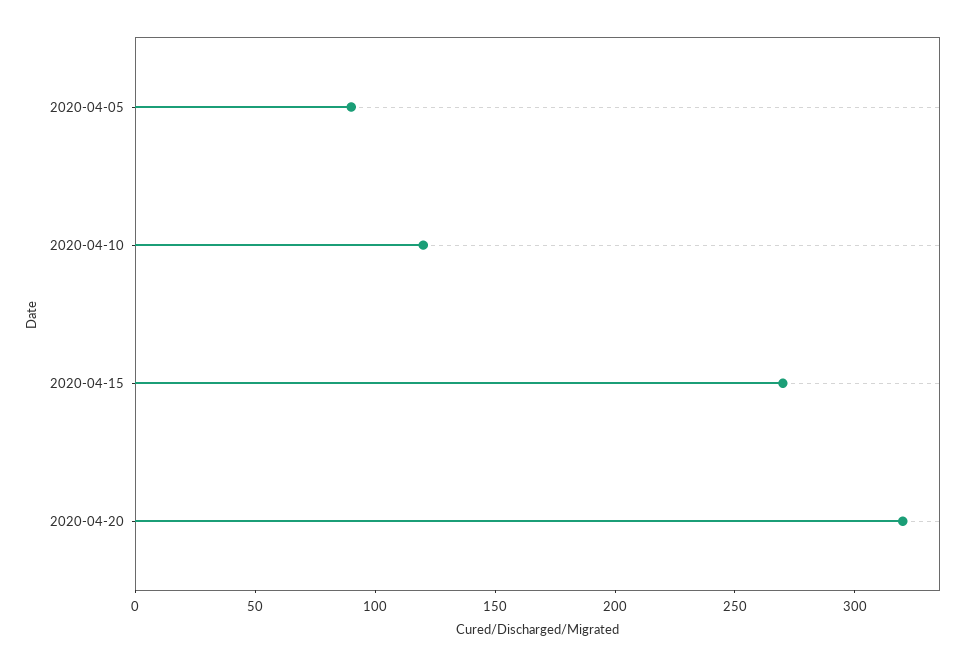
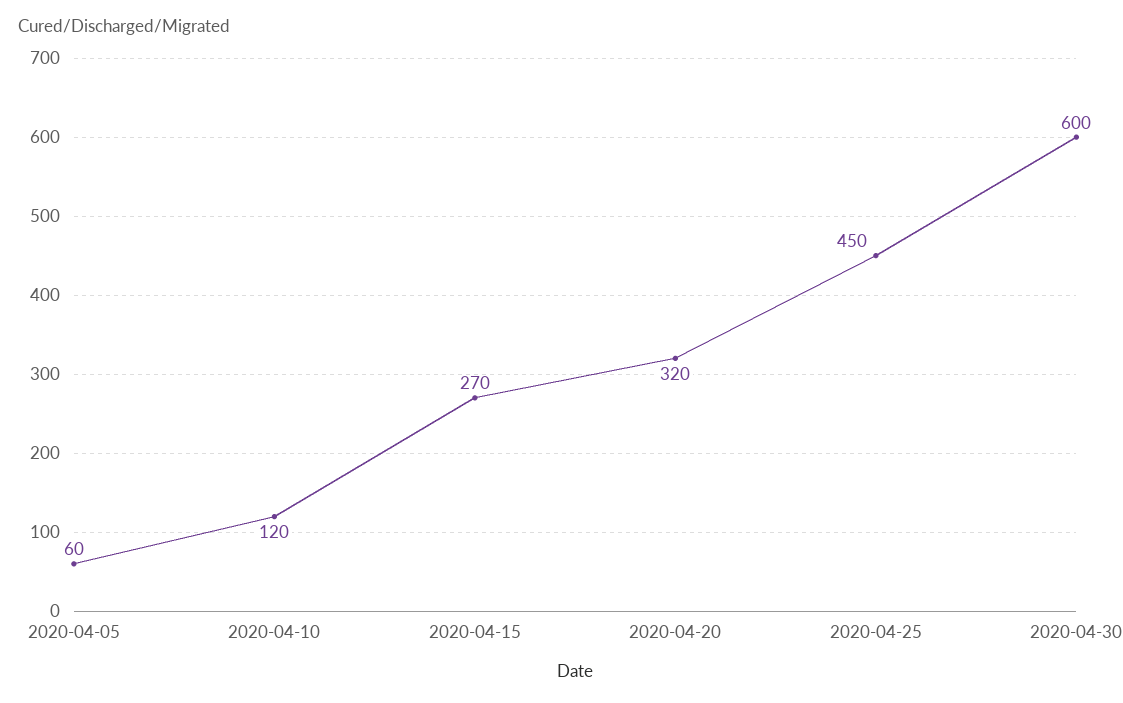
2020-04-05: 90 -> 60
2020-04-25: none -> 450
2020-04-30: none -> 600

